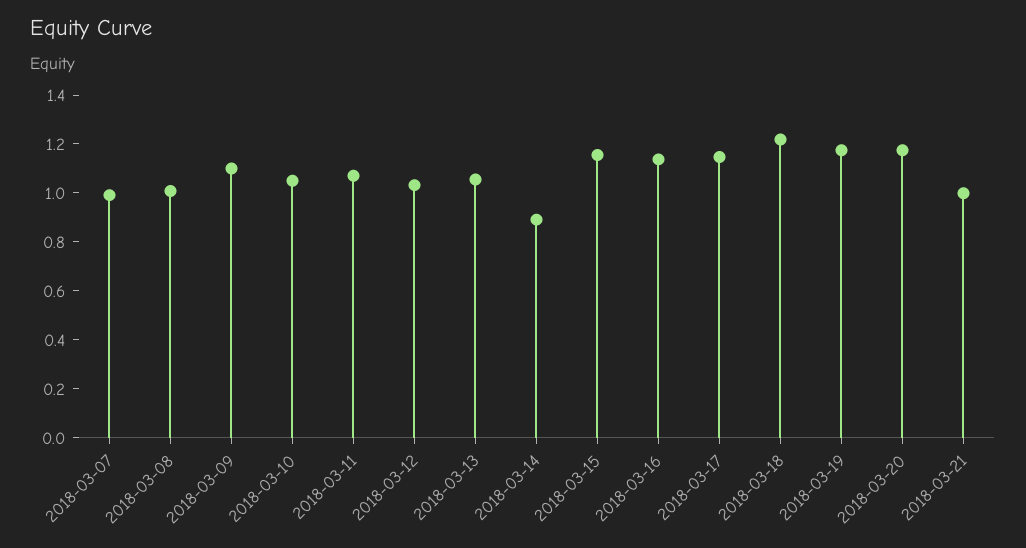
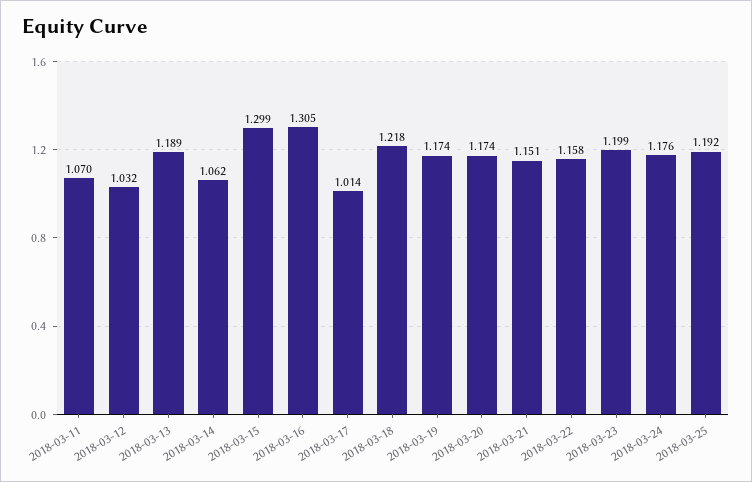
2018-03-07: 1 -> none
2018-03-08: 1 -> none
2018-03-09: 1.1 -> none
2018-03-10: 1.05 -> none
2018-03-13: 1.05 -> 1.189
2018-03-14: 0.9 -> 1.062
2018-03-15: 1.15 -> 1.299
2018-03-16: 1.15 -> 1.305
2018-03-17: 1.15 -> 1.014
2018-03-21: 1 -> 1.151
2018-03-22: none -> 1.158
2018-03-23: none -> 1.199
2018-03-24: none -> 1.176
2018-03-25: none -> 1.192

